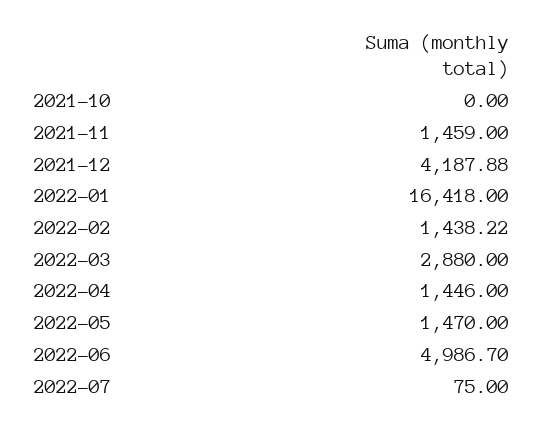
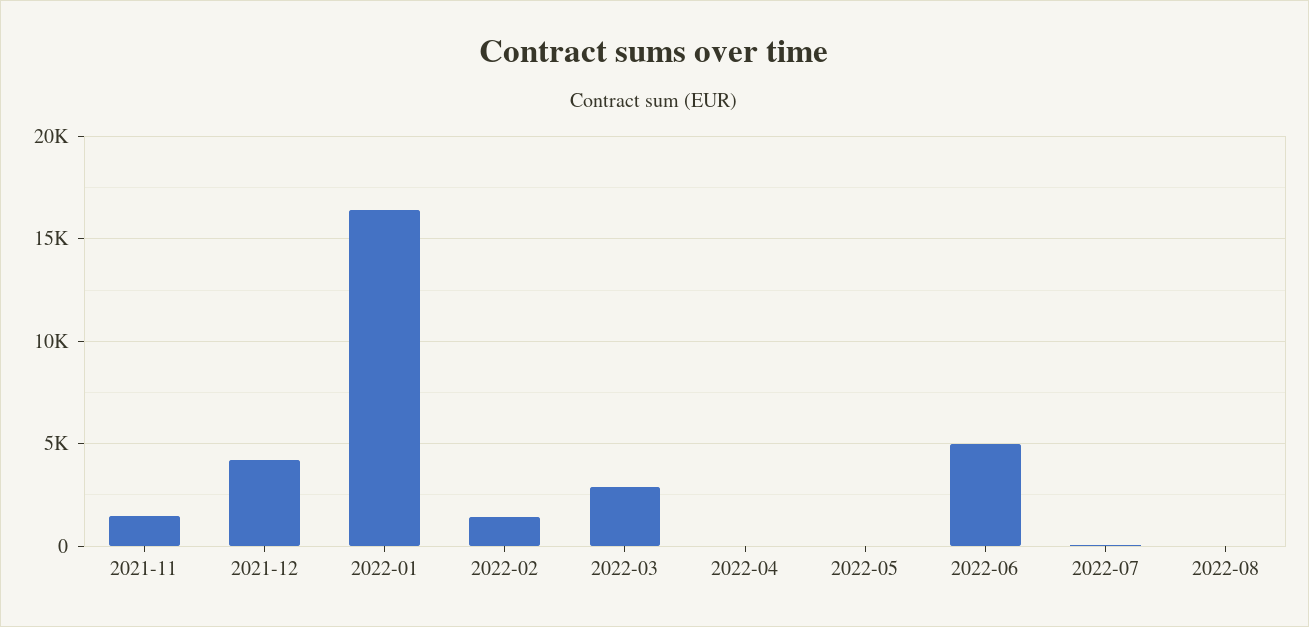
2021-10: 0 -> none
2022-04: 1446 -> 0
2022-05: 1470 -> 0
2022-08: none -> 0

